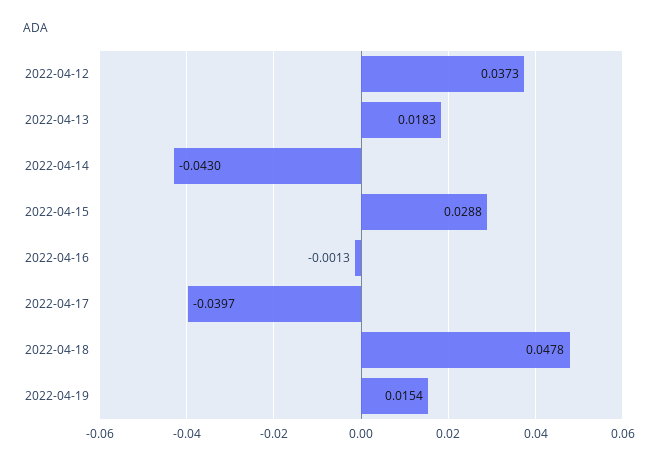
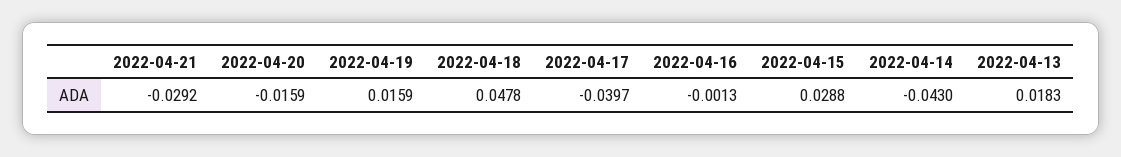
2022-04-12: 0.0373 -> none
2022-04-19: 0.0154 -> 0.0159
2022-04-21: none -> -0.0292
2022-04-20: none -> -0.0159

